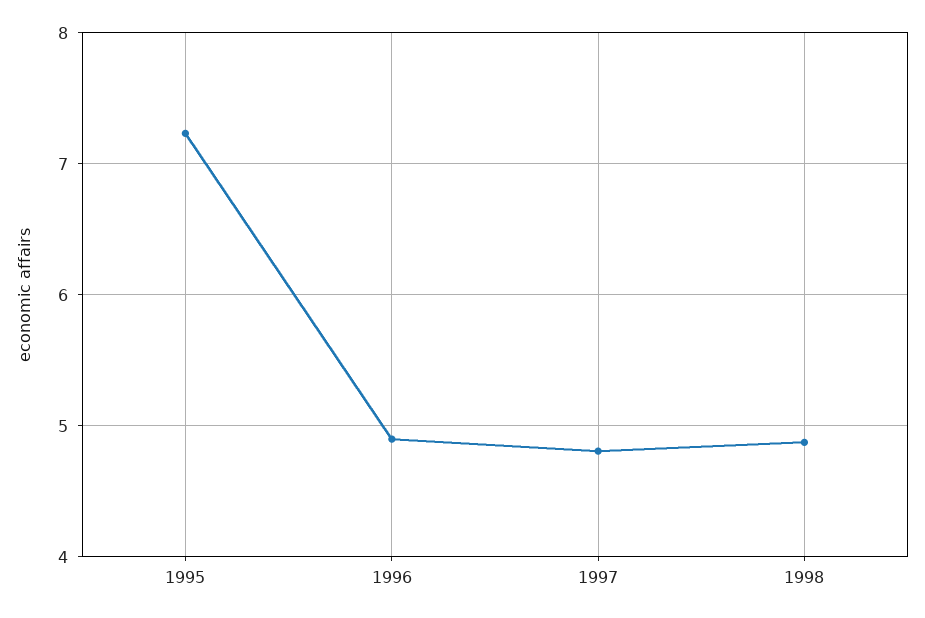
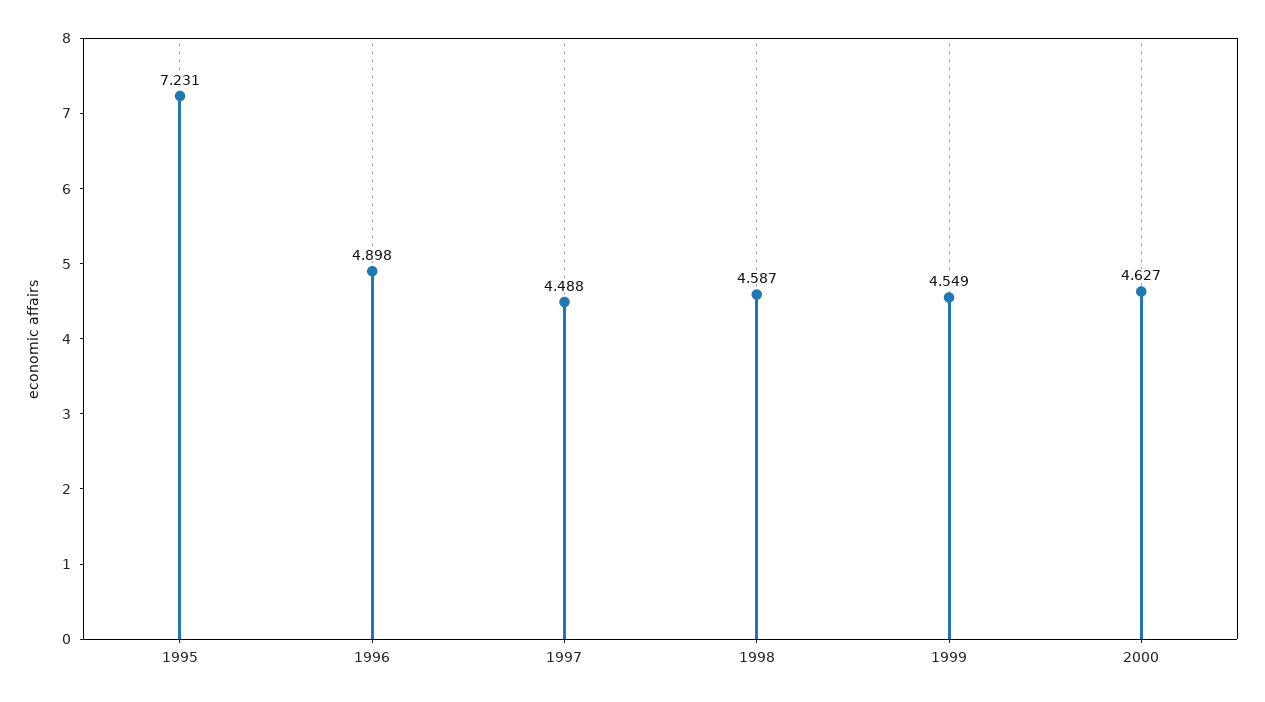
1997: 4.8 -> 4.488
1998: 4.9 -> 4.587
1999: none -> 4.549
2000: none -> 4.627

